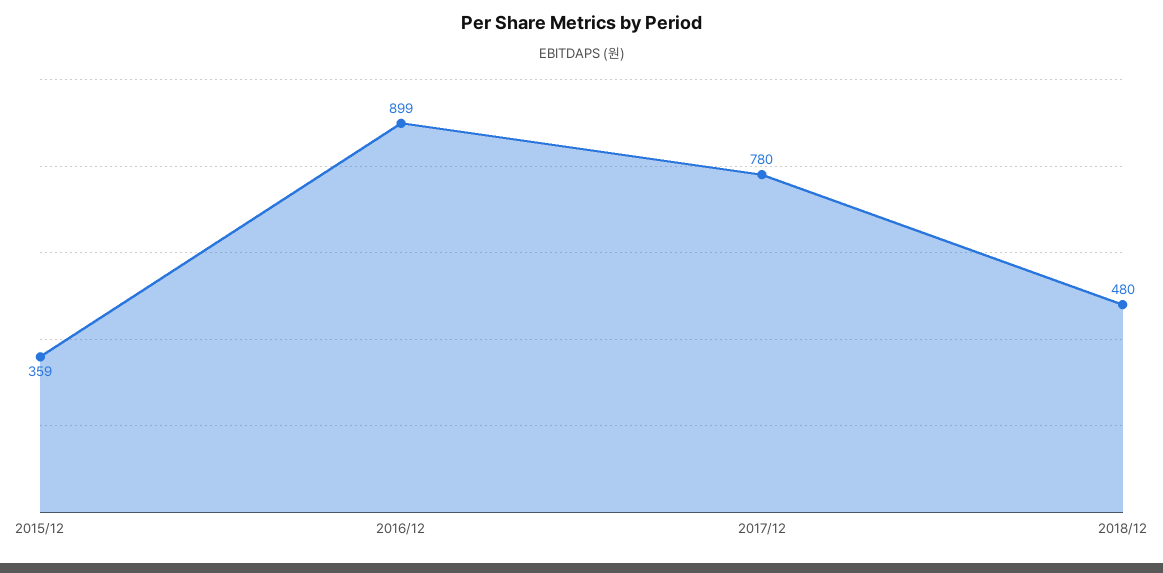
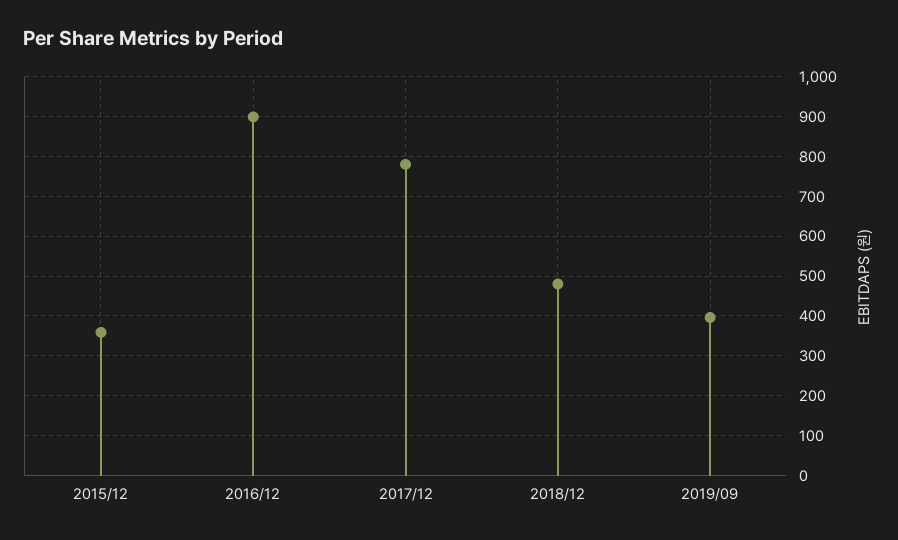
2019/09: none -> 400

